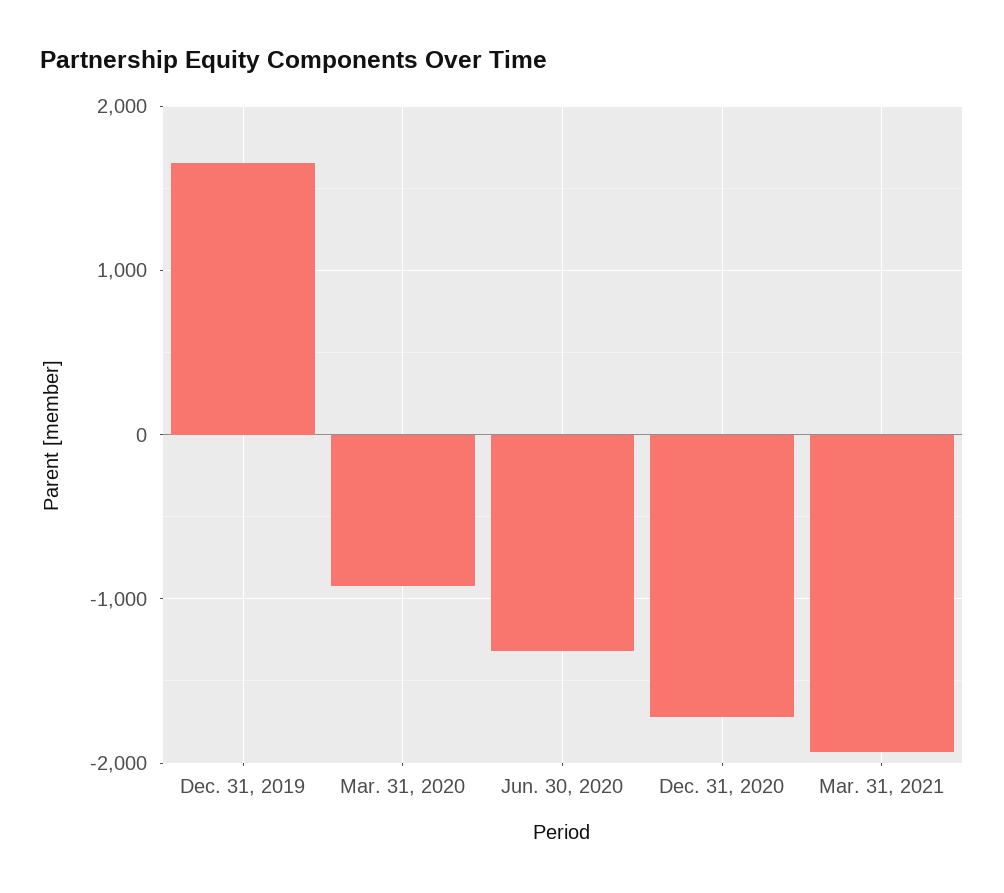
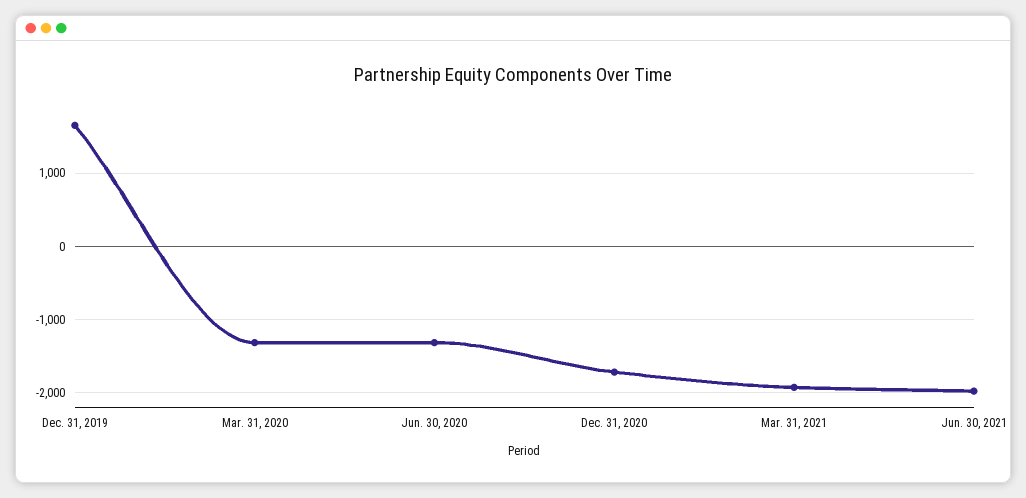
Mar. 31, 2020: -900 -> -1300
Jun. 30, 2021: none -> -2000

